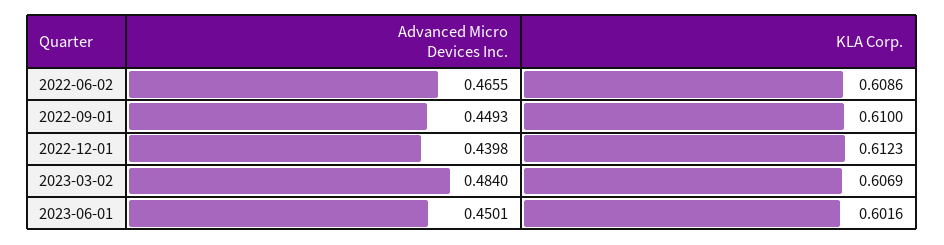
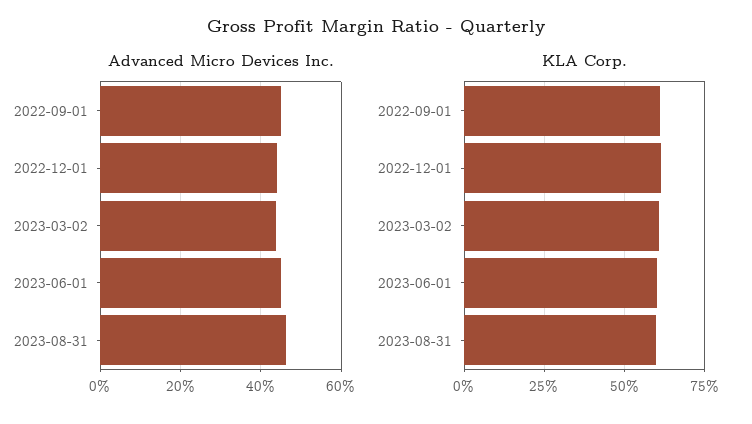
Advanced Micro Devices Inc., 2022-06-02: 0.4655 -> none
KLA Corp., 2022-06-02: 0.6086 -> none
Advanced Micro Devices Inc., 2023-03-02: 0.484 -> 0.44
Advanced Micro Devices Inc., 2023-08-31: none -> 0.46
KLA Corp., 2023-08-31: none -> 0.6

